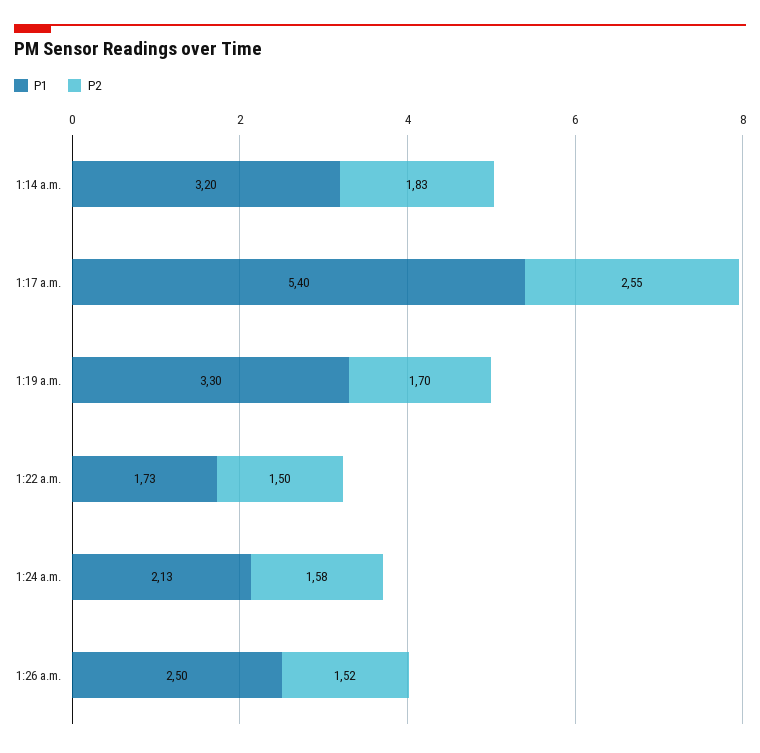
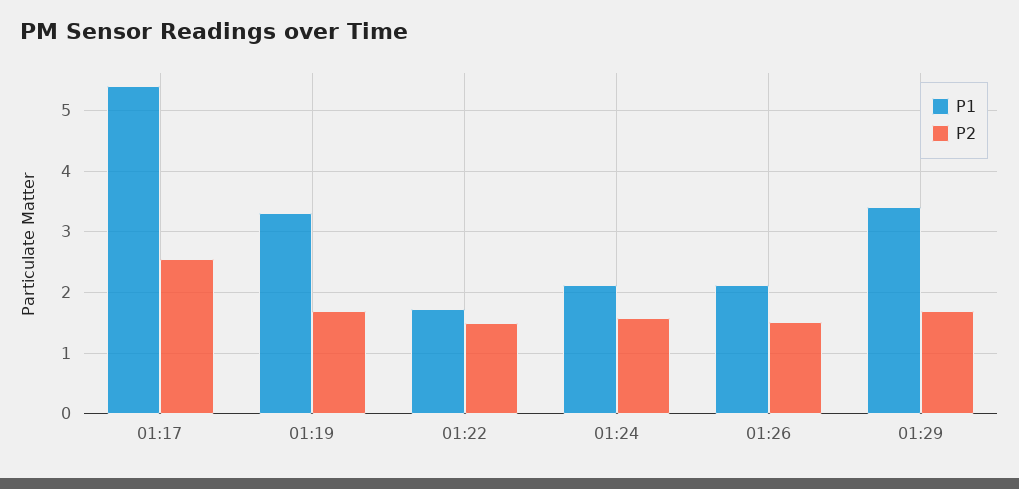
P1, 1:14 a.m.: 3.2 -> none
P2, 1:14 a.m.: 1.83 -> none
P1, 1:26 a.m.: 2.5 -> 2.1
P1, 01:29: none -> 3.4
P2, 01:29: none -> 1.7

